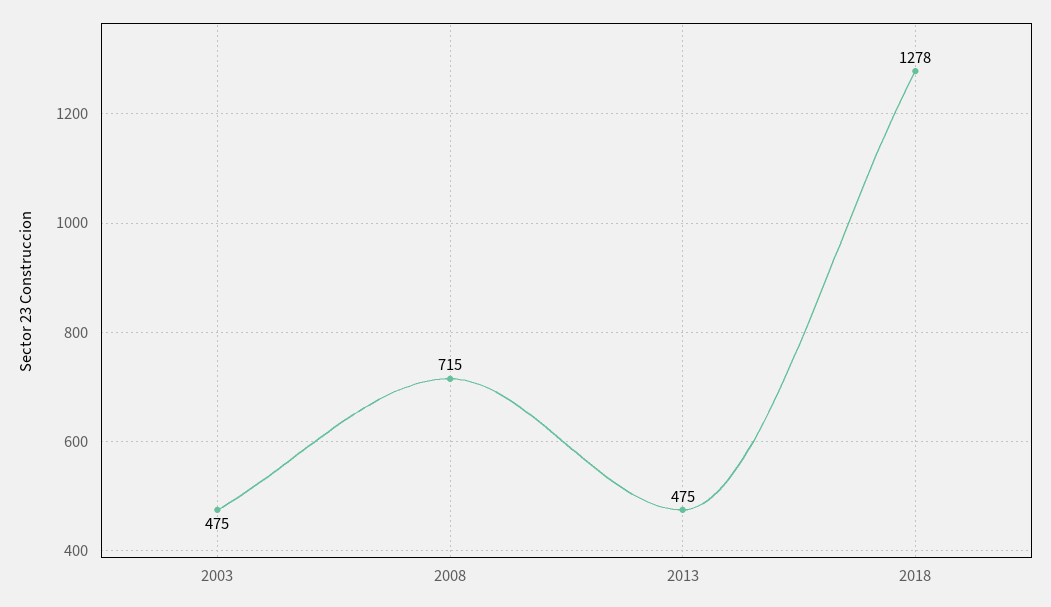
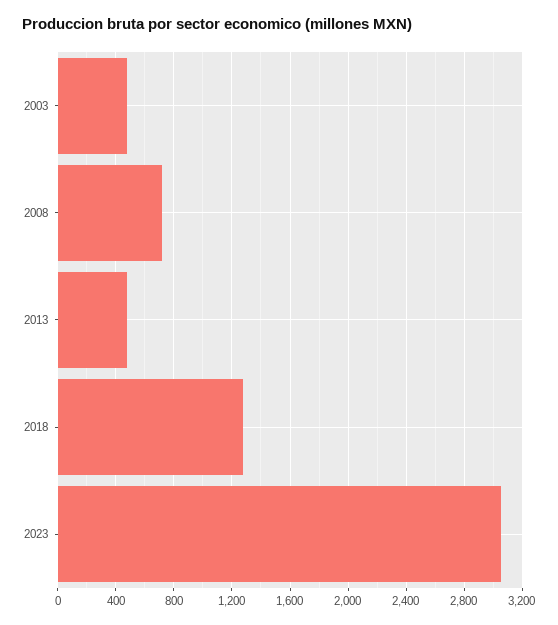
2023: none -> 3050

